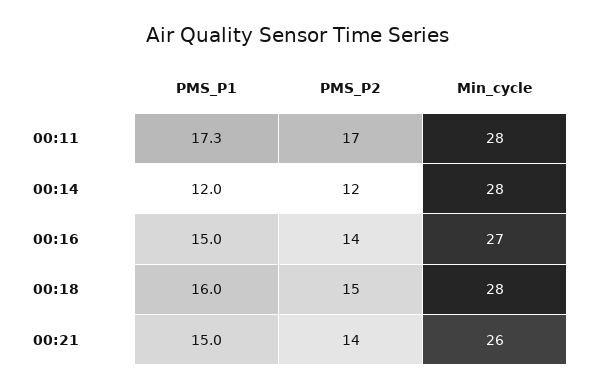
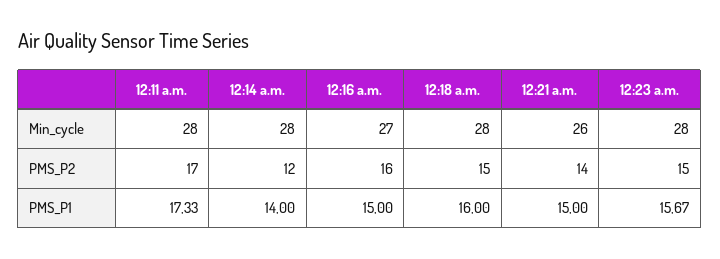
PMS_P1, 00:14: 12 -> 14
PMS_P2, 00:16: 14 -> 16
Min_cycle, 12:23 a.m.: none -> 28
PMS_P2, 12:23 a.m.: none -> 15
PMS_P1, 12:23 a.m.: none -> 15.67

